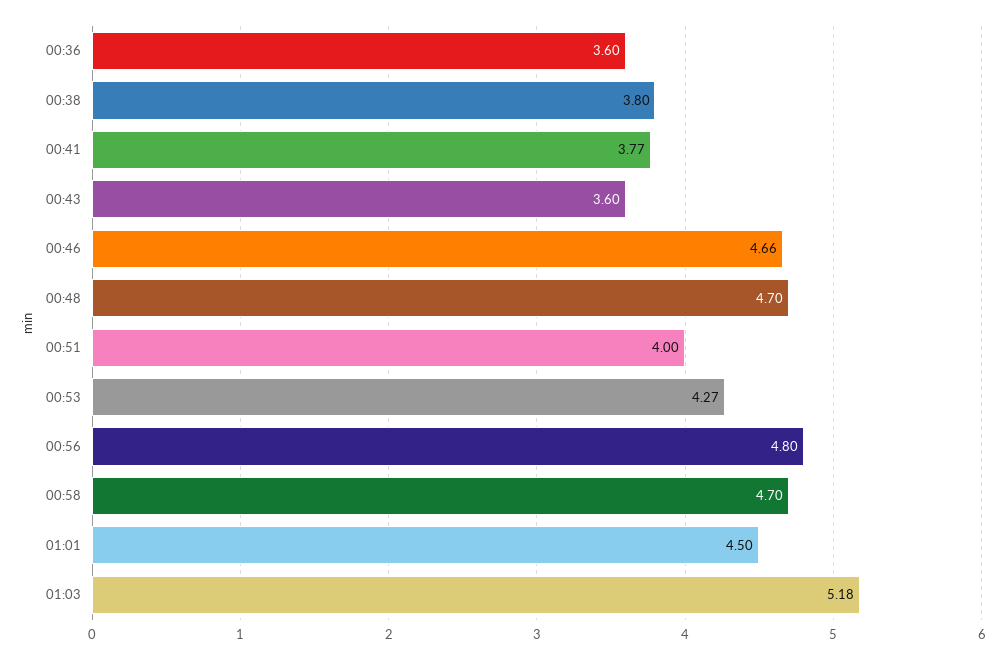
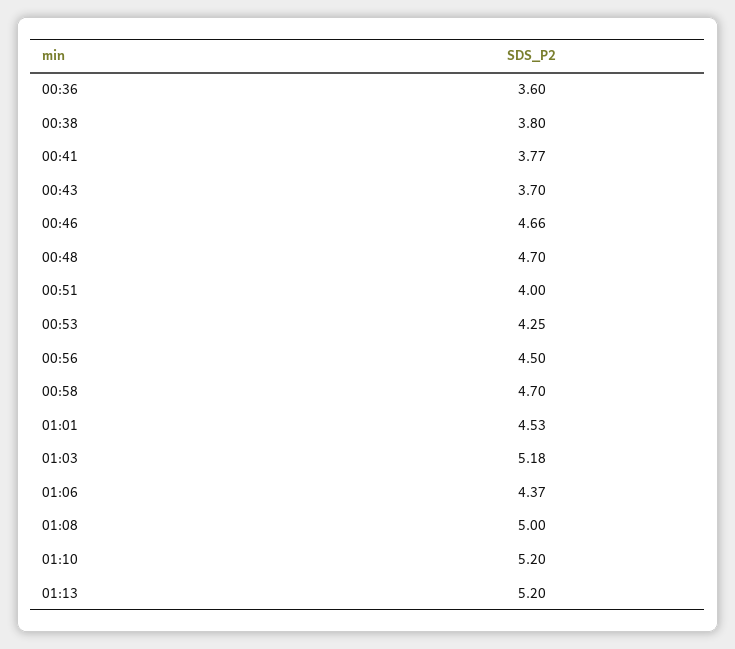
00:43: 3.6 -> 3.7
00:53: 4.27 -> 4.25
00:56: 4.8 -> 4.5
01:01: 4.5 -> 4.53
01:06: none -> 4.37
01:08: none -> 5
01:10: none -> 5.2
01:13: none -> 5.2

